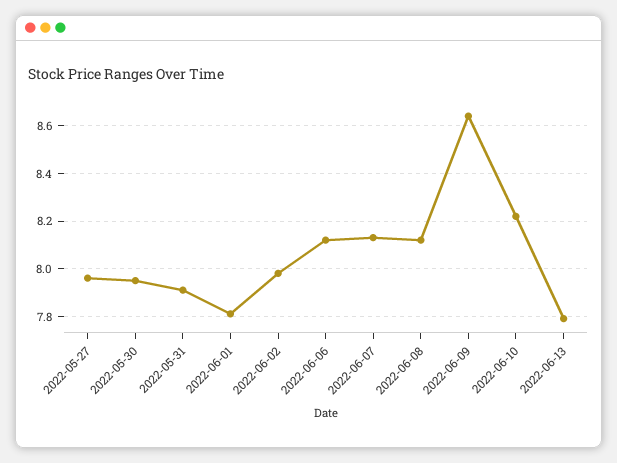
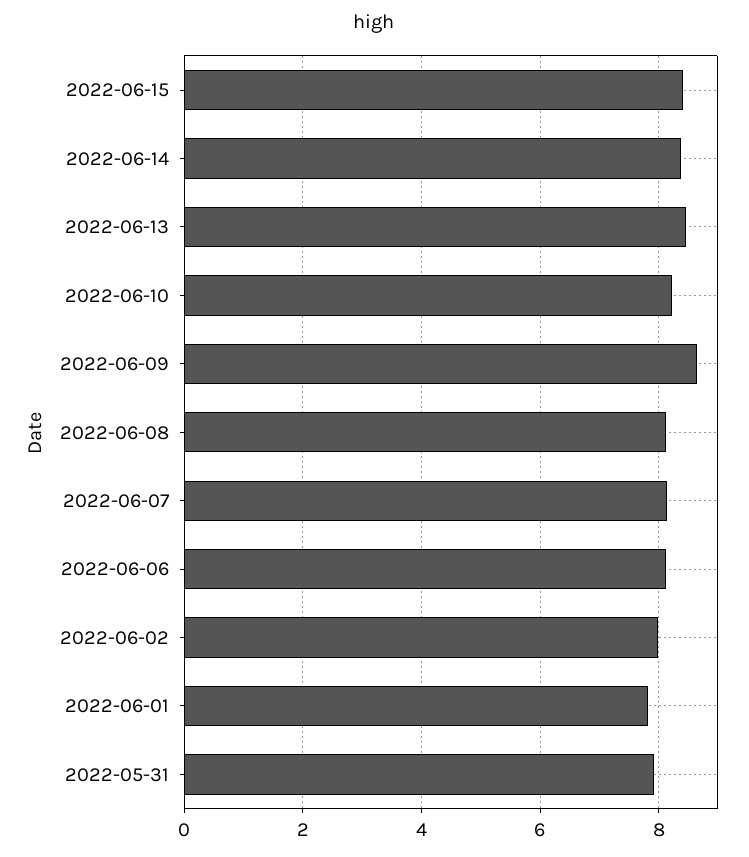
2022-05-27: 7.95 -> none
2022-05-30: 7.95 -> none
2022-06-13: 7.8 -> 8.4
2022-06-15: none -> 8.4
2022-06-14: none -> 8.4

